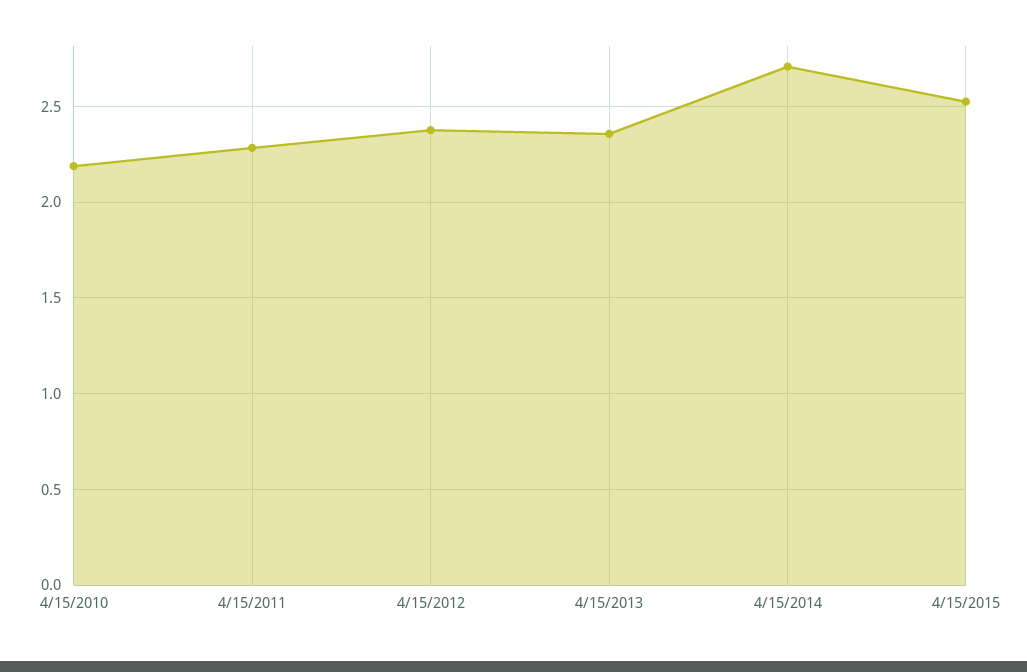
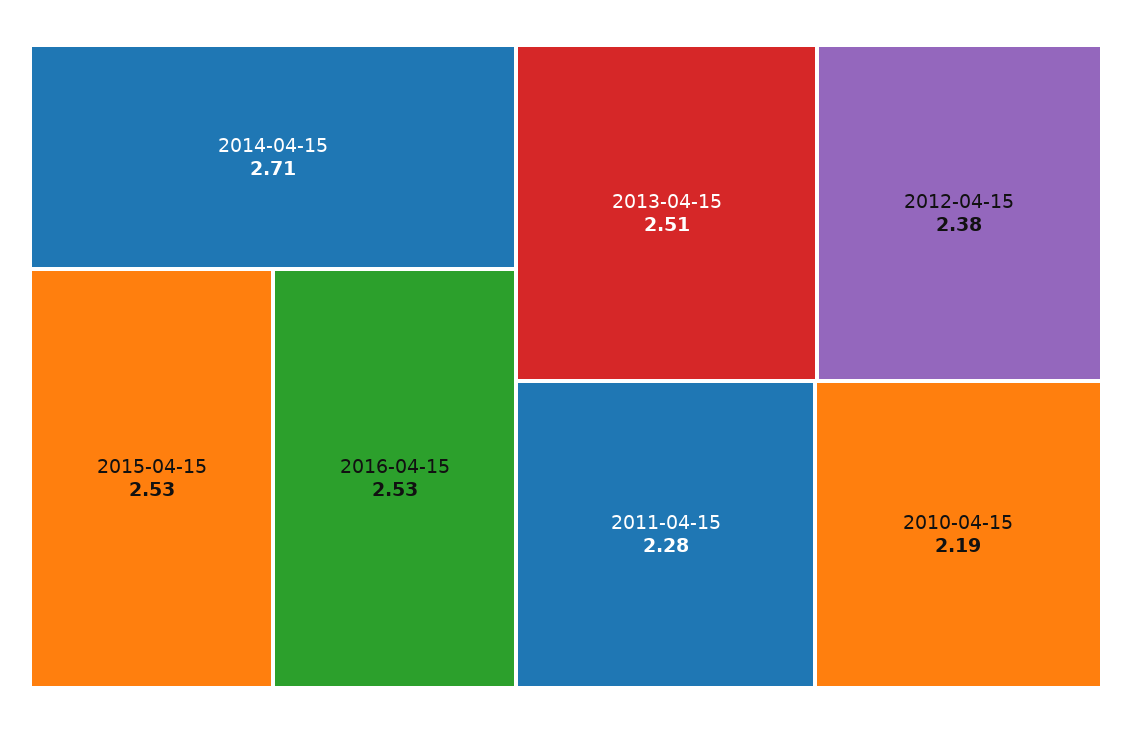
4/15/2013: 2.35 -> 2.51
2016-04-15: none -> 2.53

